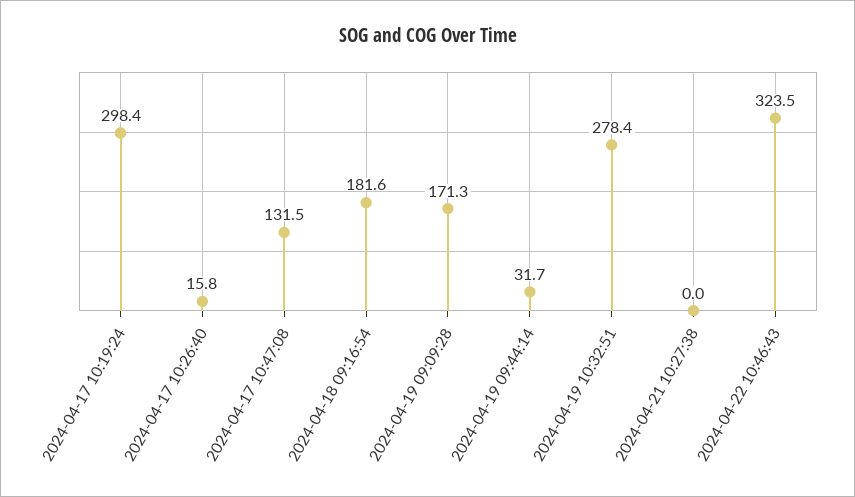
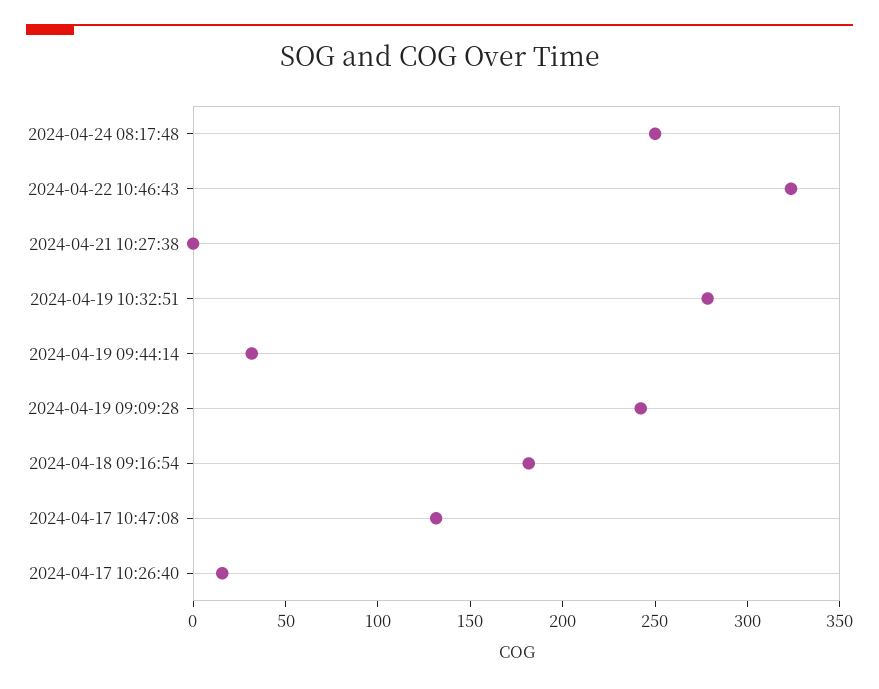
2024-04-17 10:19:24: 298.4 -> none
2024-04-19 09:09:28: 171.3 -> 240
2024-04-24 08:17:48: none -> 250

